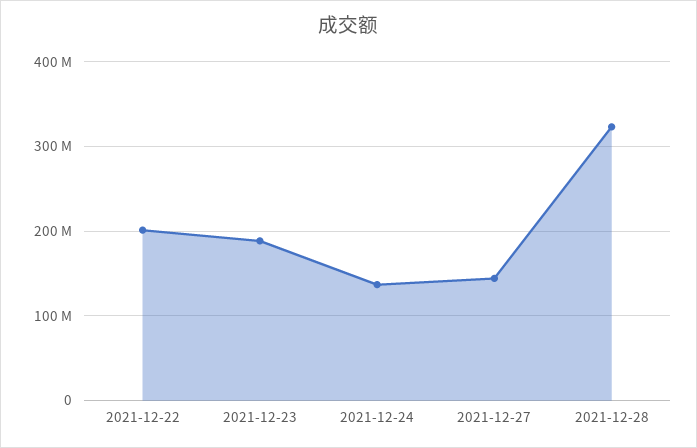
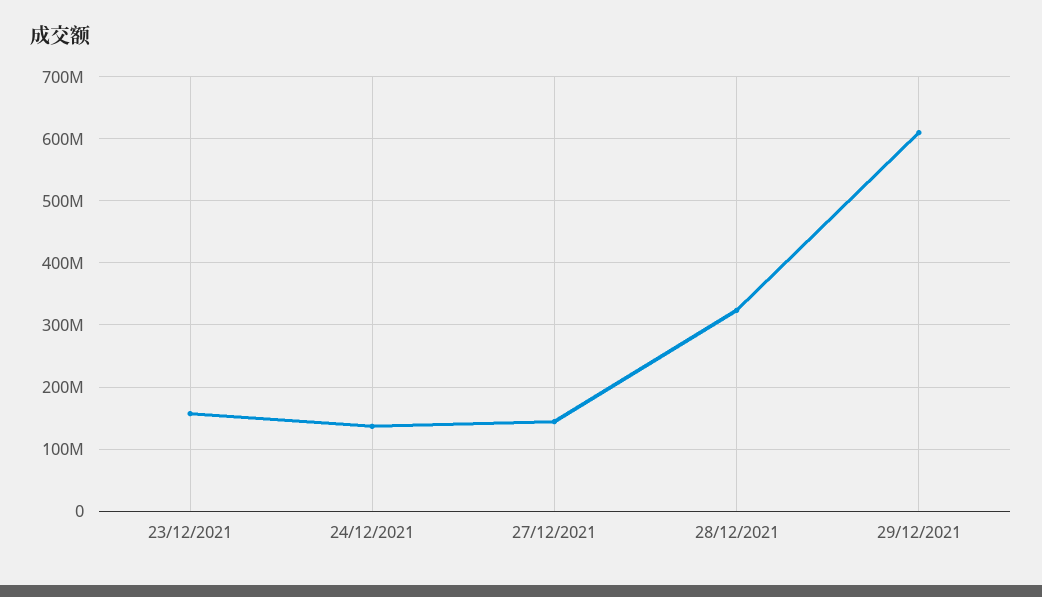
2021-12-22: 200000000 -> none
2021-12-23: 190000000 -> 160000000
29/12/2021: none -> 610000000

